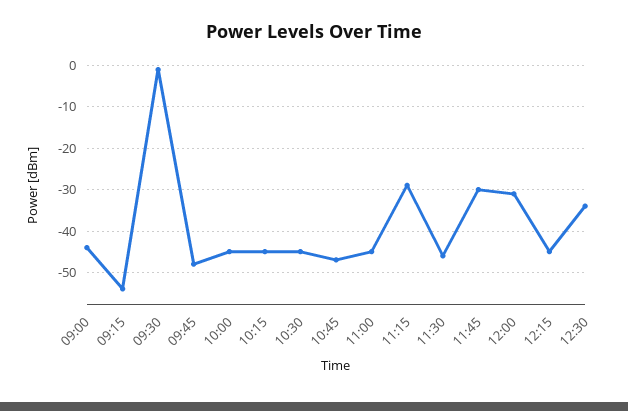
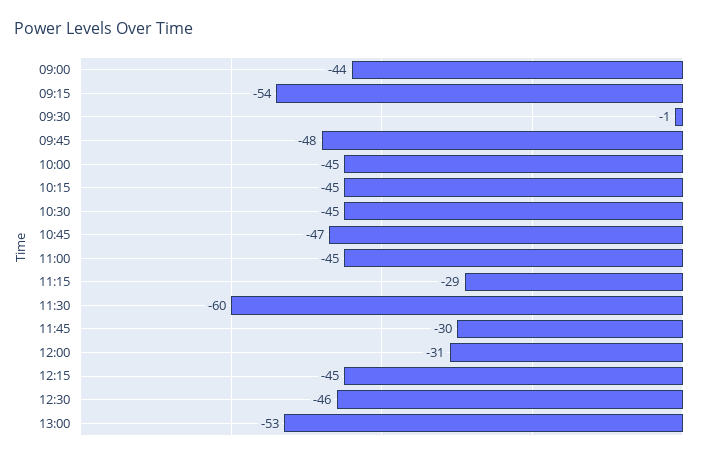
11:30: -45 -> -60
12:30: -35 -> -46
13:00: none -> -53

